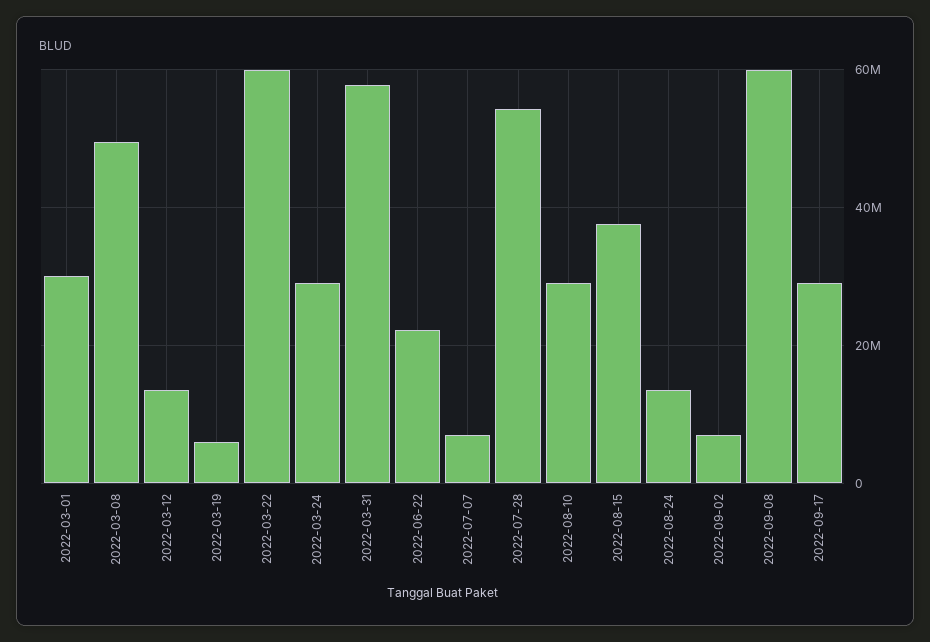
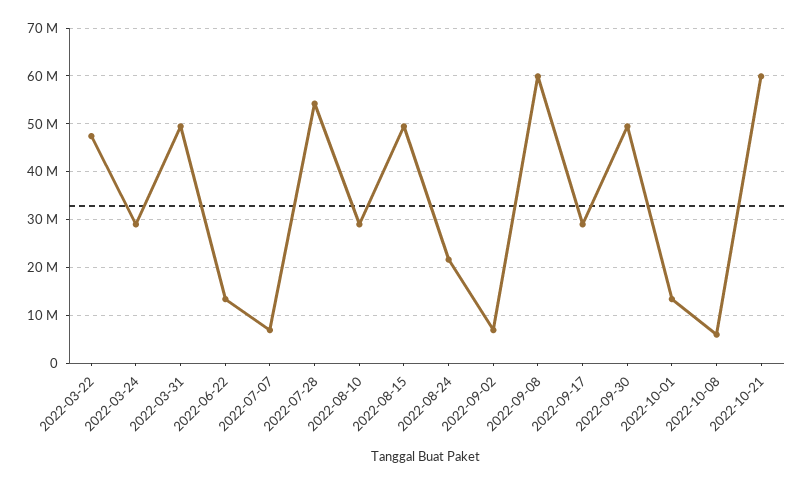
2022-03-01: 30000000 -> none
2022-03-08: 50000000 -> none
2022-03-12: 14000000 -> none
2022-03-19: 6000000 -> none
2022-03-22: 60000000 -> 48000000
2022-03-31: 58000000 -> 50000000
2022-06-22: 22000000 -> 14000000
2022-08-15: 38000000 -> 50000000
2022-08-24: 14000000 -> 22000000
2022-09-30: none -> 50000000
2022-10-01: none -> 14000000
2022-10-08: none -> 6000000
2022-10-21: none -> 60000000

